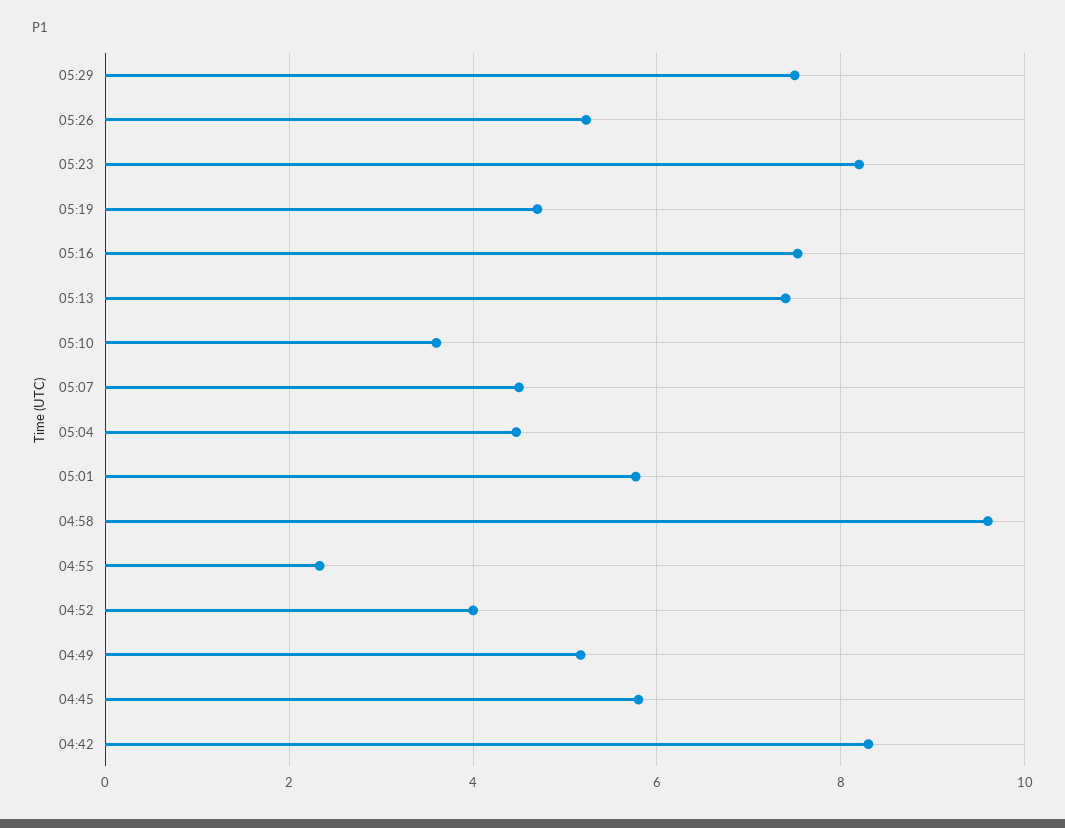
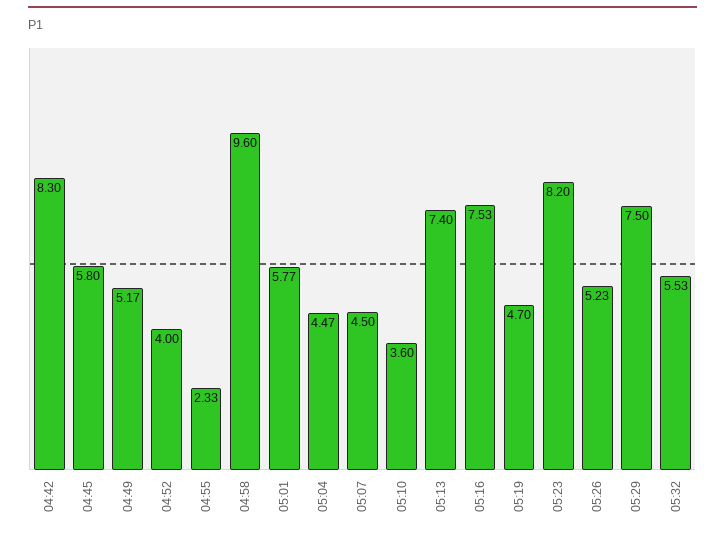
05:32: none -> 5.53

